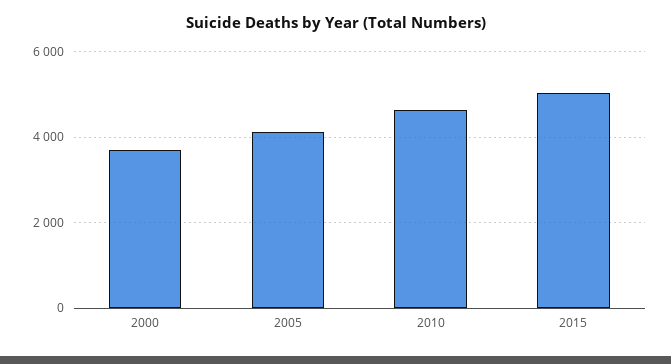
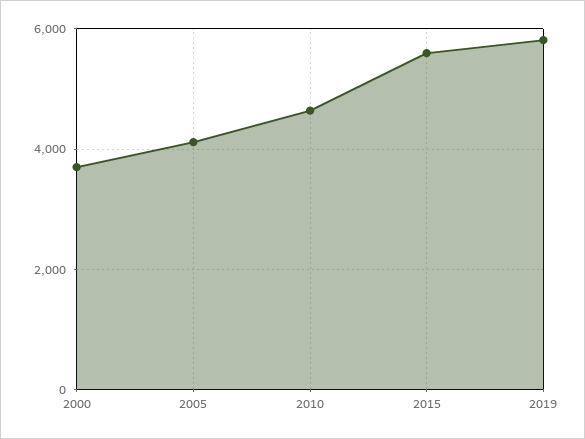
2015: 5000 -> 5600
2019: none -> 5800

